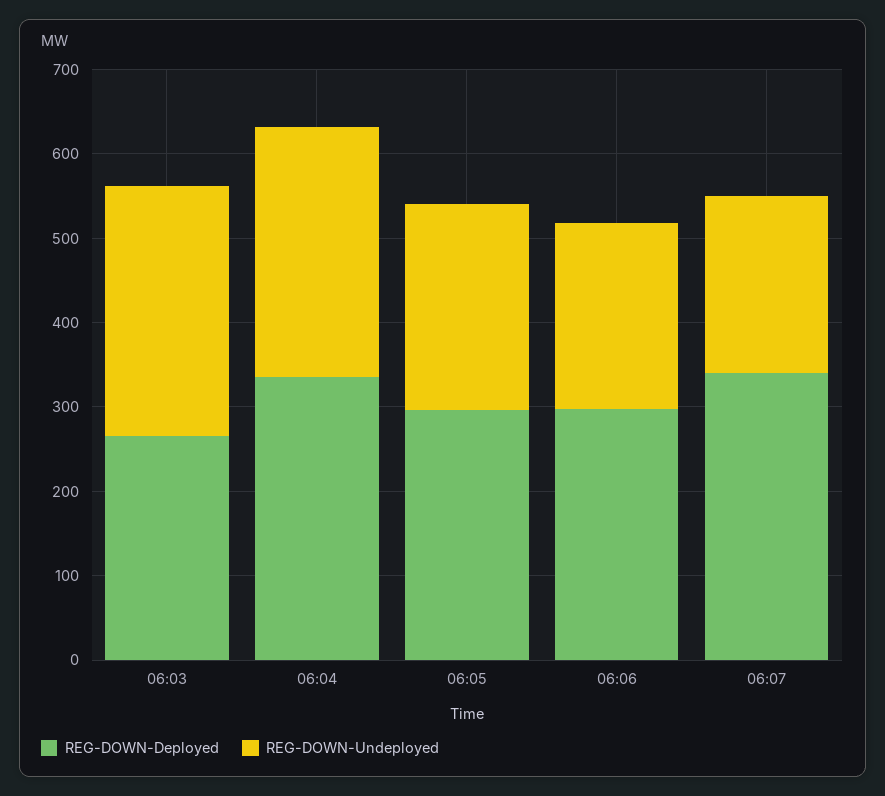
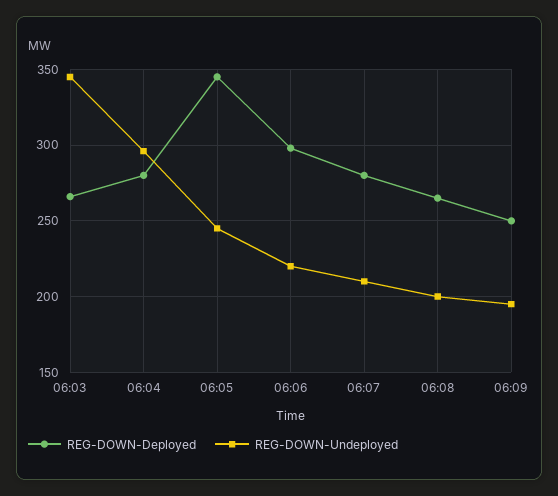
REG-DOWN-Undeployed, 06:03: 300 -> 345
REG-DOWN-Deployed, 06:04: 340 -> 280
REG-DOWN-Deployed, 06:05: 300 -> 345
REG-DOWN-Deployed, 06:07: 340 -> 280
REG-DOWN-Deployed, 06:08: none -> 265
REG-DOWN-Undeployed, 06:08: none -> 200
REG-DOWN-Deployed, 06:09: none -> 250
REG-DOWN-Undeployed, 06:09: none -> 195

